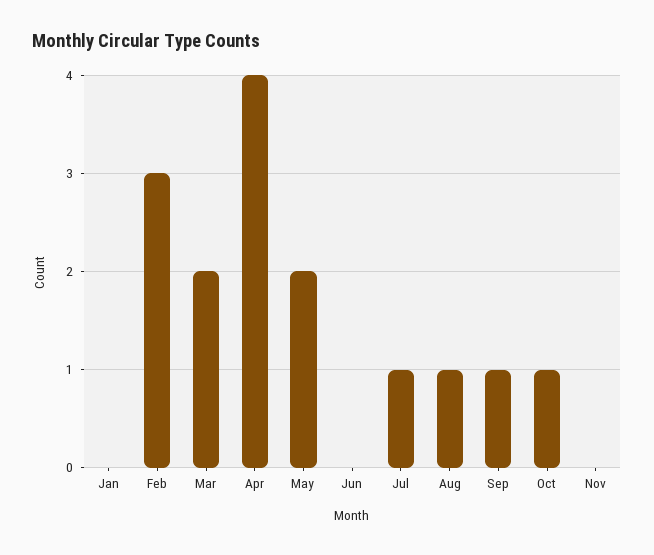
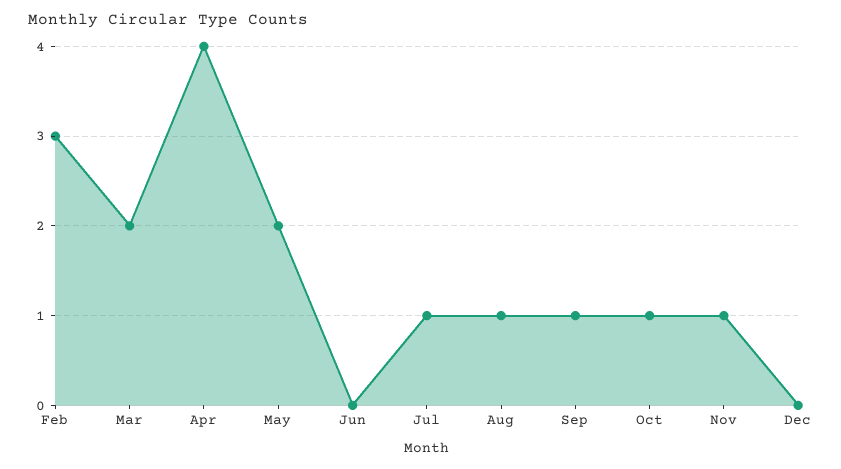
Jan: 0 -> none
Nov: 0 -> 1
Dec: none -> 0

